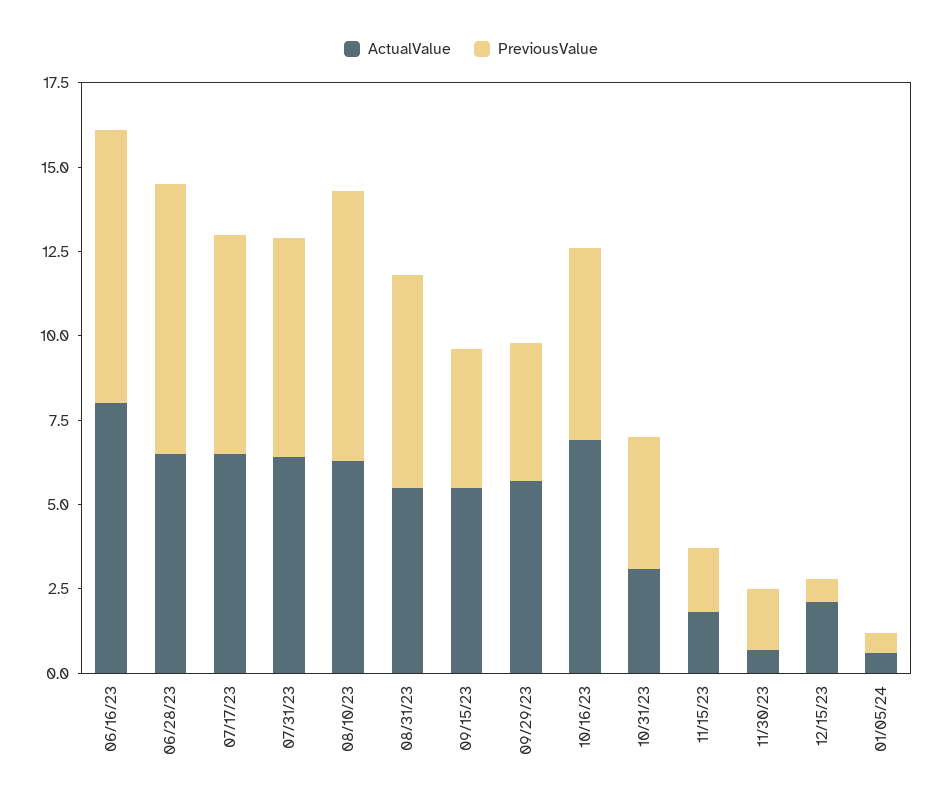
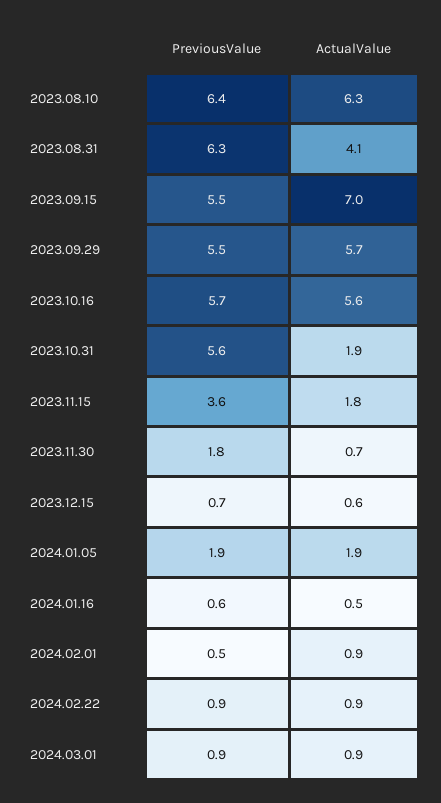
ActualValue, 06/16/23: 8 -> none
PreviousValue, 06/16/23: 8 -> none
ActualValue, 06/28/23: 6.5 -> none
PreviousValue, 06/28/23: 8 -> none
ActualValue, 07/17/23: 6.5 -> none
PreviousValue, 07/17/23: 6.5 -> none
ActualValue, 07/31/23: 6.5 -> none
PreviousValue, 07/31/23: 6.5 -> none
PreviousValue, 08/10/23: 8 -> 6.4
ActualValue, 08/31/23: 5.5 -> 4.1
ActualValue, 09/15/23: 5.5 -> 7
PreviousValue, 09/15/23: 4 -> 5.5
PreviousValue, 09/29/23: 4 -> 5.5
ActualValue, 10/16/23: 7 -> 5.6
ActualValue, 10/31/23: 3 -> 1.9
PreviousValue, 10/31/23: 4 -> 5.6
PreviousValue, 11/15/23: 2 -> 3.6
ActualValue, 12/15/23: 2 -> 0.6
ActualValue, 01/05/24: 0.5 -> 1.9
PreviousValue, 01/05/24: 0.5 -> 1.9
PreviousValue, 2024.01.16: none -> 0.6
ActualValue, 2024.01.16: none -> 0.5
PreviousValue, 2024.02.01: none -> 0.5
ActualValue, 2024.02.01: none -> 0.9
PreviousValue, 2024.02.22: none -> 0.9
ActualValue, 2024.02.22: none -> 0.9
PreviousValue, 2024.03.01: none -> 0.9
ActualValue, 2024.03.01: none -> 0.9

